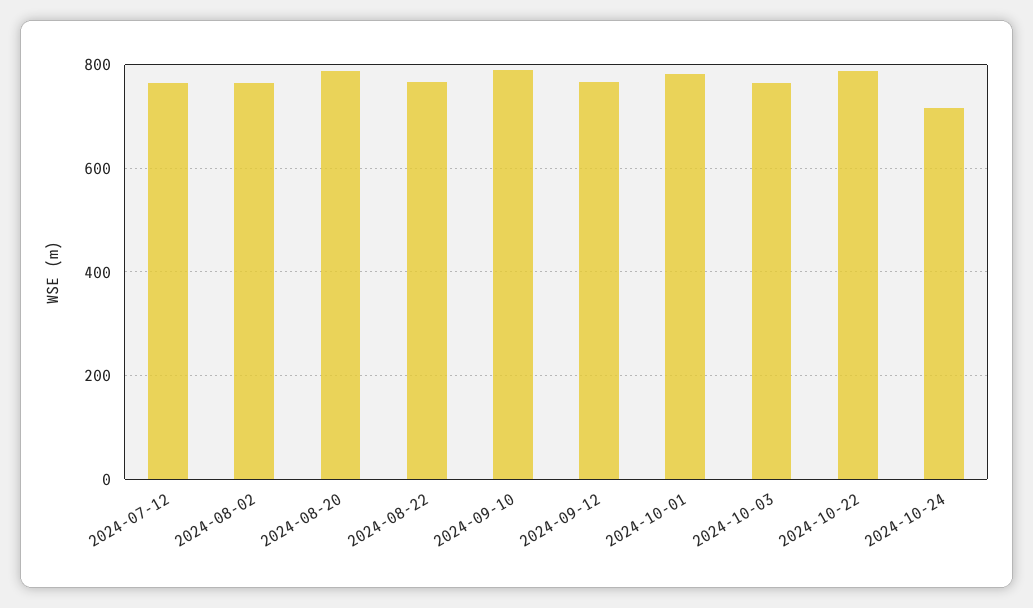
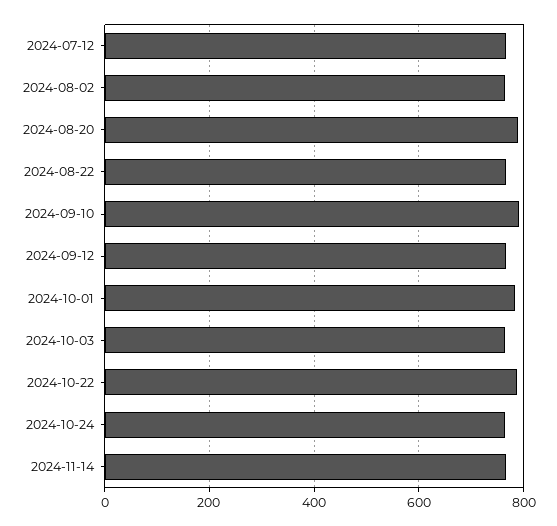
2024-10-24: 720 -> 760
2024-11-14: none -> 760

